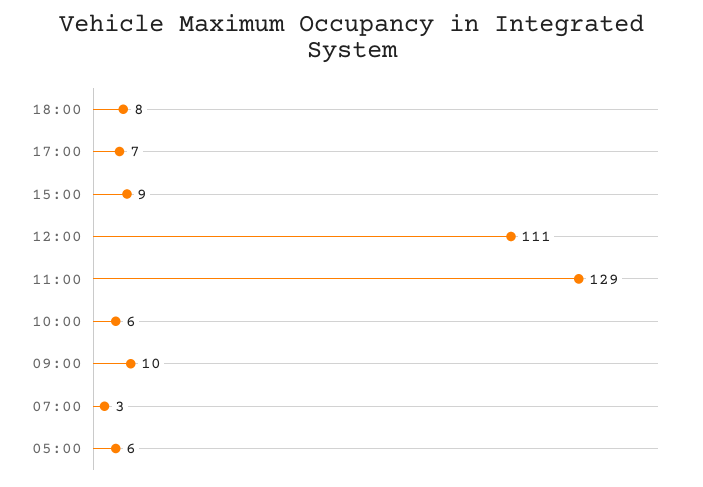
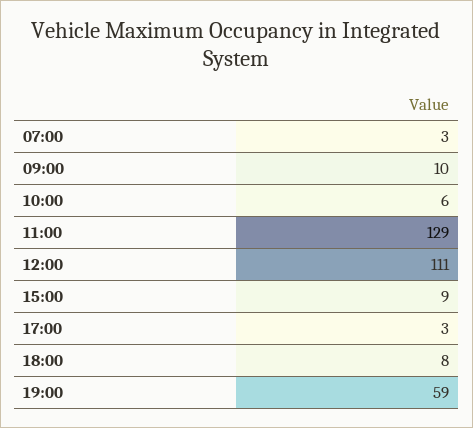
17:00: 7 -> 3
05:00: 6 -> none
19:00: none -> 59

